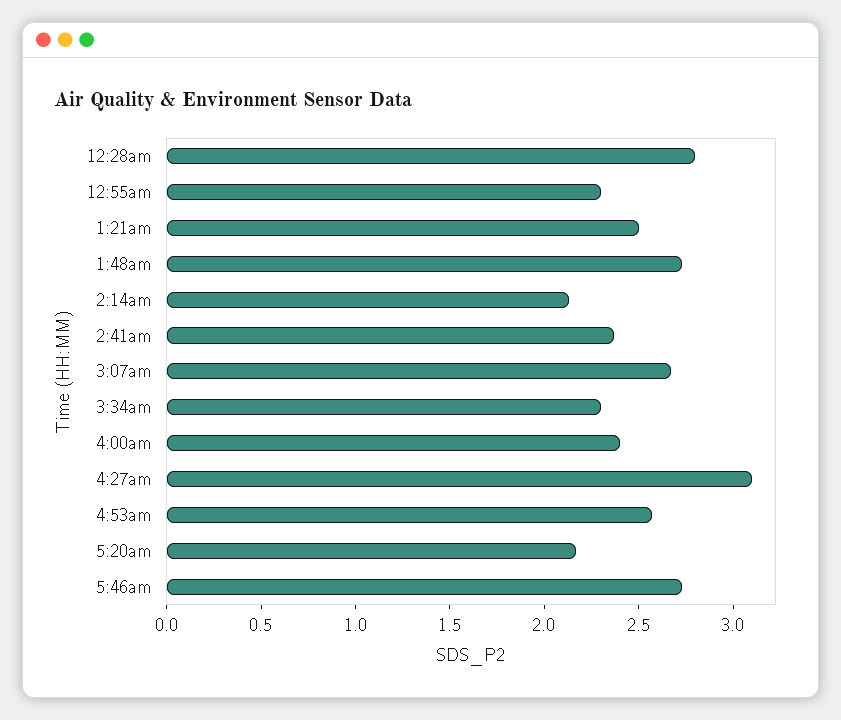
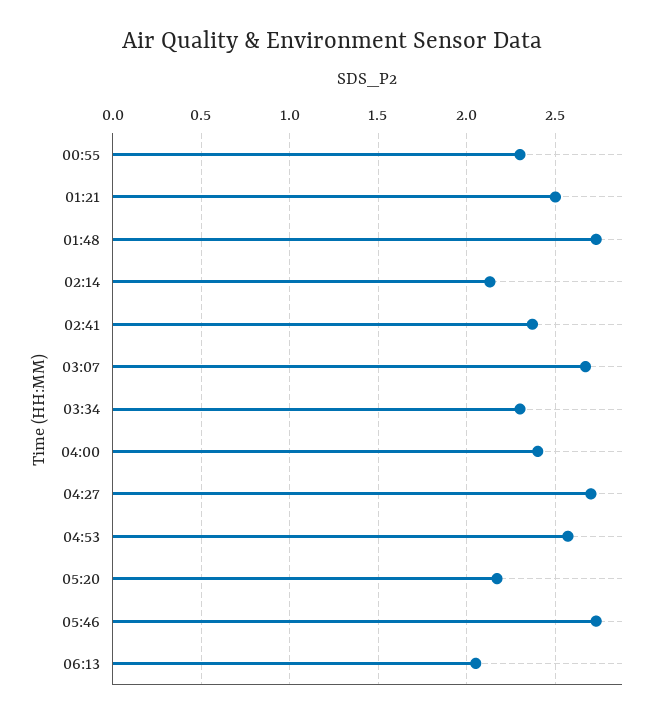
12:28am: 2.8 -> none
4:27am: 3.1 -> 2.7
06:13: none -> 2.05

